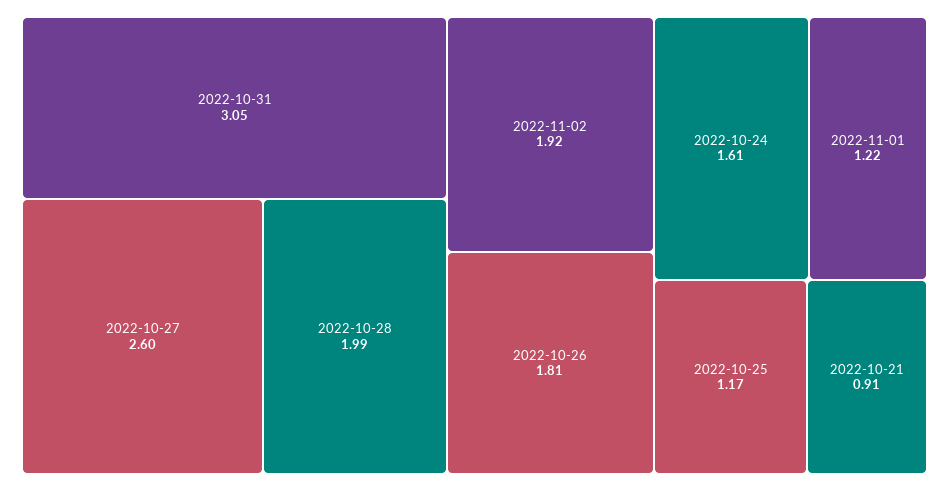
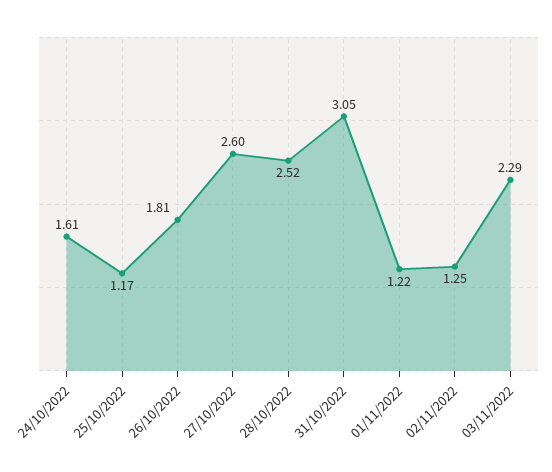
2022-10-28: 1.99 -> 2.52
2022-11-02: 1.92 -> 1.25
2022-10-21: 0.91 -> none
03/11/2022: none -> 2.29

